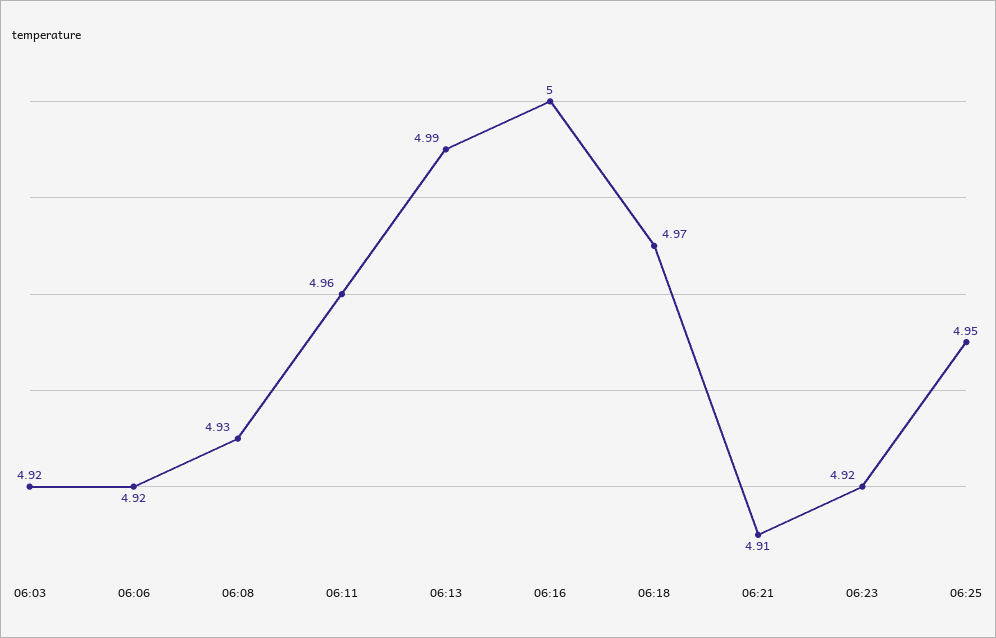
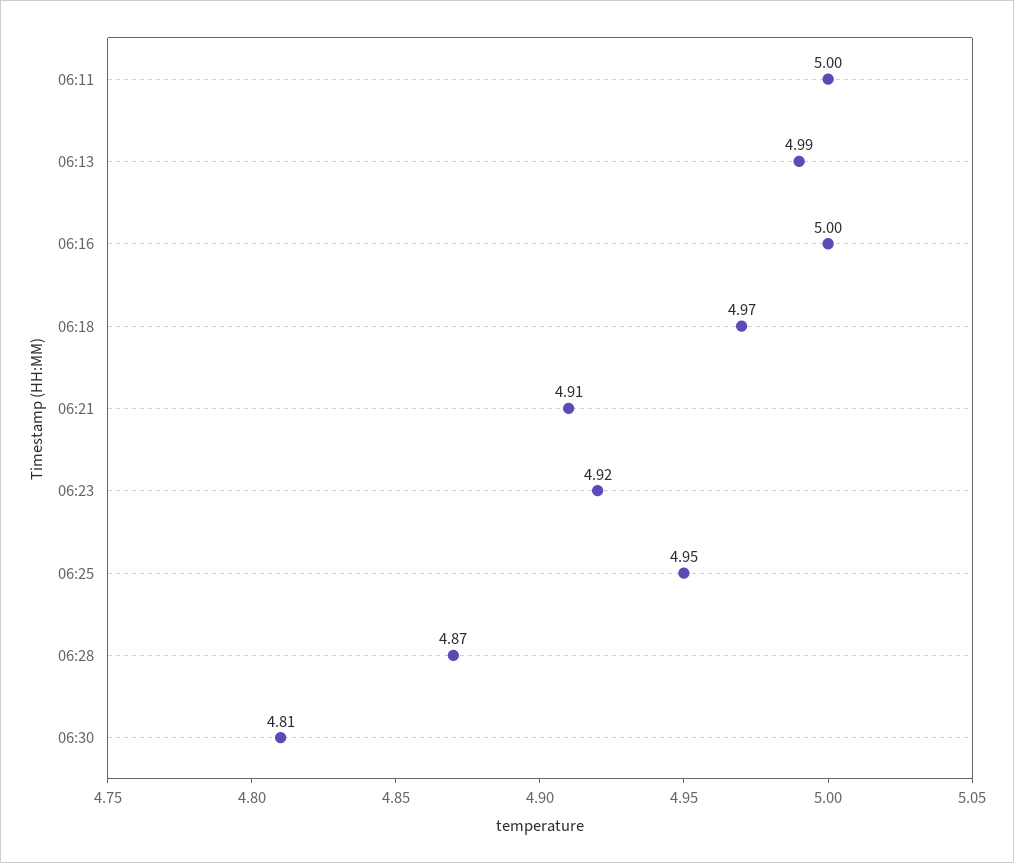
06:03: 4.92 -> none
06:06: 4.92 -> none
06:08: 4.93 -> none
06:11: 4.96 -> 5
06:28: none -> 4.87
06:30: none -> 4.81

